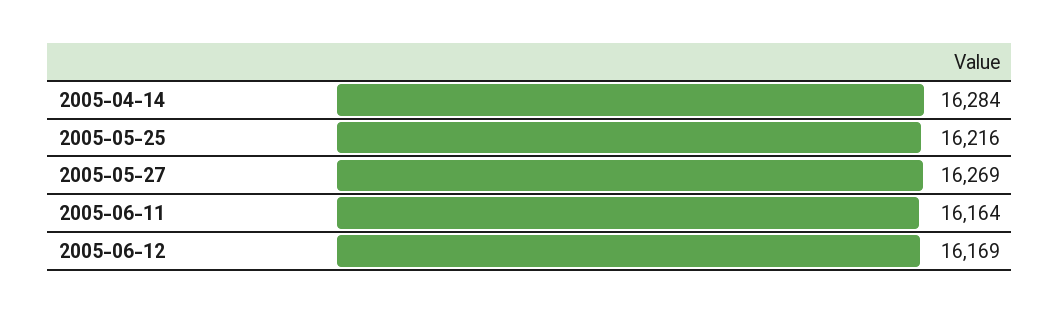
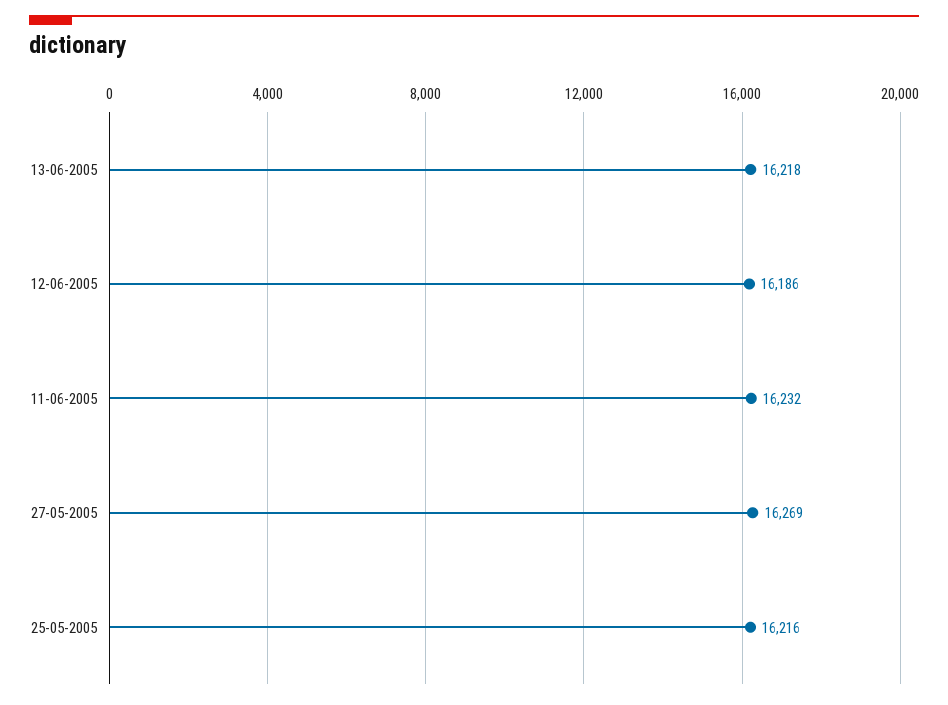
2005-04-14: 16284 -> none
2005-06-11: 16164 -> 16232
2005-06-12: 16169 -> 16186
13-06-2005: none -> 16218

